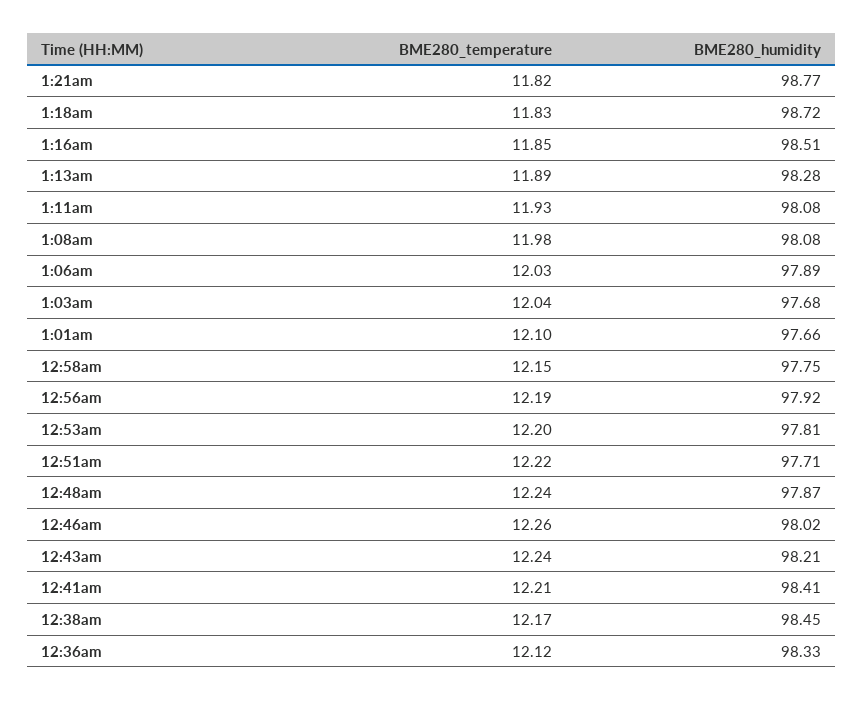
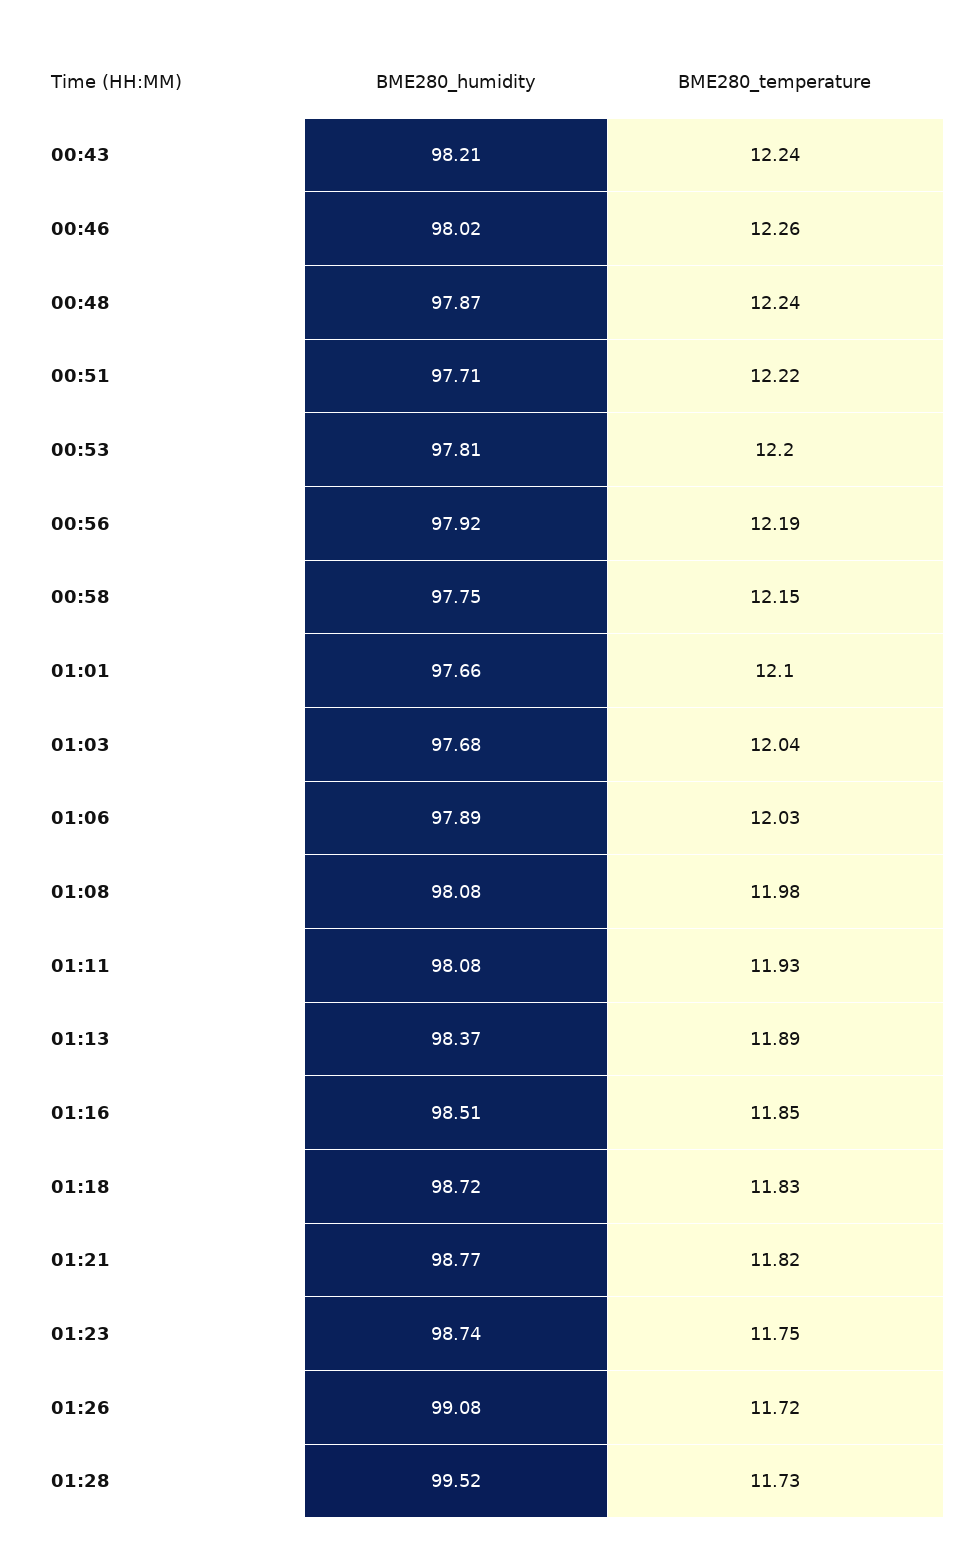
BME280_humidity, 1:13am: 98.28 -> 98.37
BME280_temperature, 12:41am: 12.21 -> none
BME280_humidity, 12:41am: 98.41 -> none
BME280_temperature, 12:38am: 12.17 -> none
BME280_humidity, 12:38am: 98.45 -> none
BME280_temperature, 12:36am: 12.12 -> none
BME280_humidity, 12:36am: 98.33 -> none
BME280_humidity, 01:23: none -> 98.74
BME280_temperature, 01:23: none -> 11.75
BME280_humidity, 01:26: none -> 99.08
BME280_temperature, 01:26: none -> 11.72
BME280_humidity, 01:28: none -> 99.52
BME280_temperature, 01:28: none -> 11.73

